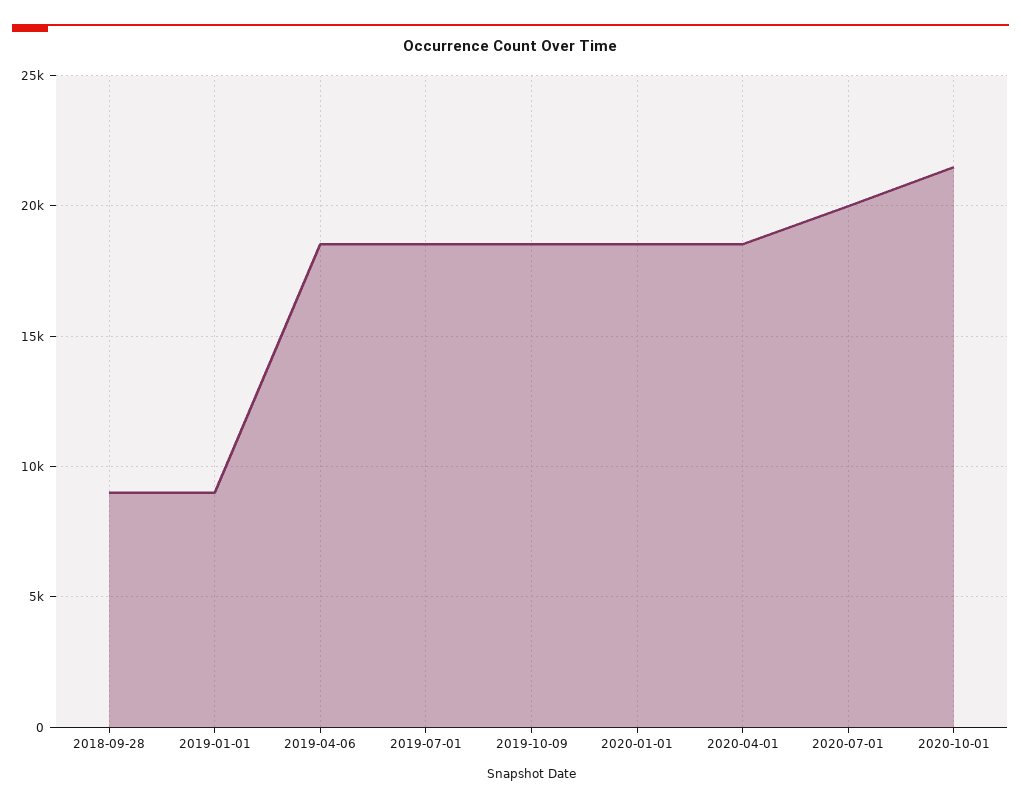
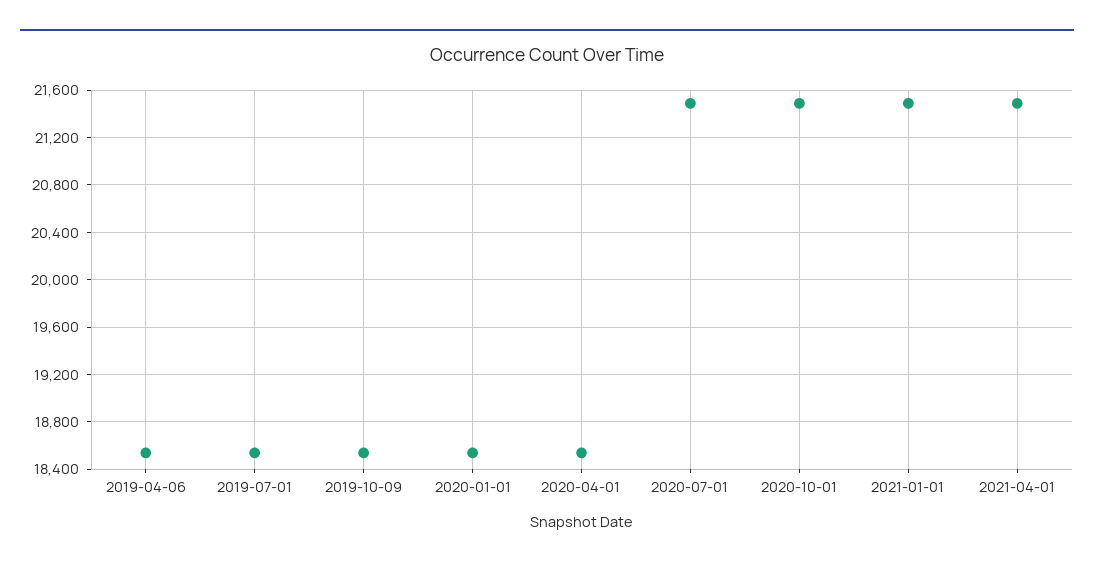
2018-09-28: 9000 -> none
2019-01-01: 9000 -> none
2020-07-01: 20000 -> 21500
2021-01-01: none -> 21500
2021-04-01: none -> 21500

